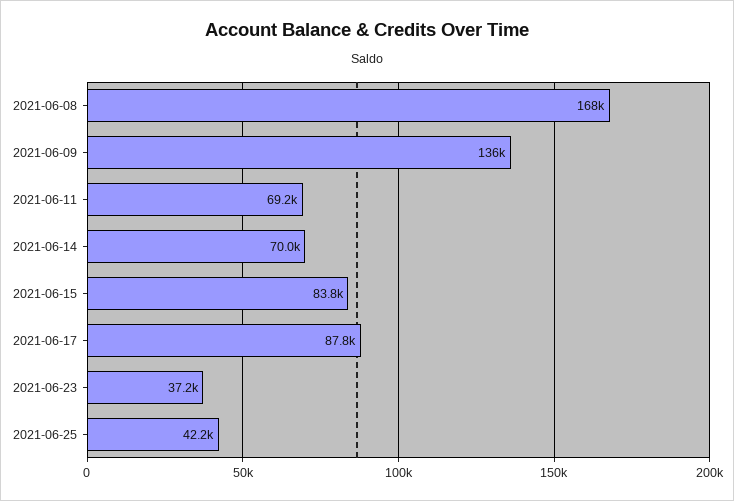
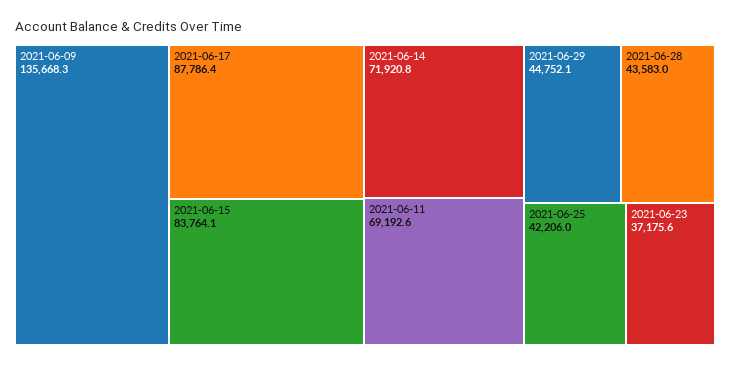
2021-06-08: 168000 -> none
2021-06-14: 70000 -> 71920.8
2021-06-29: none -> 44752.1
2021-06-28: none -> 43583

